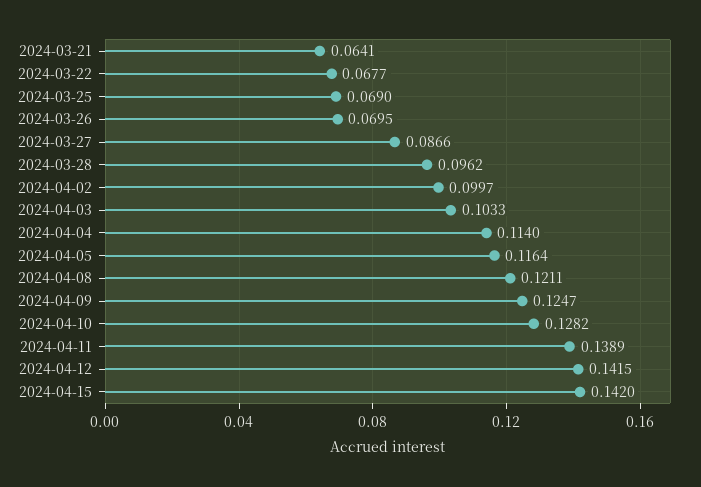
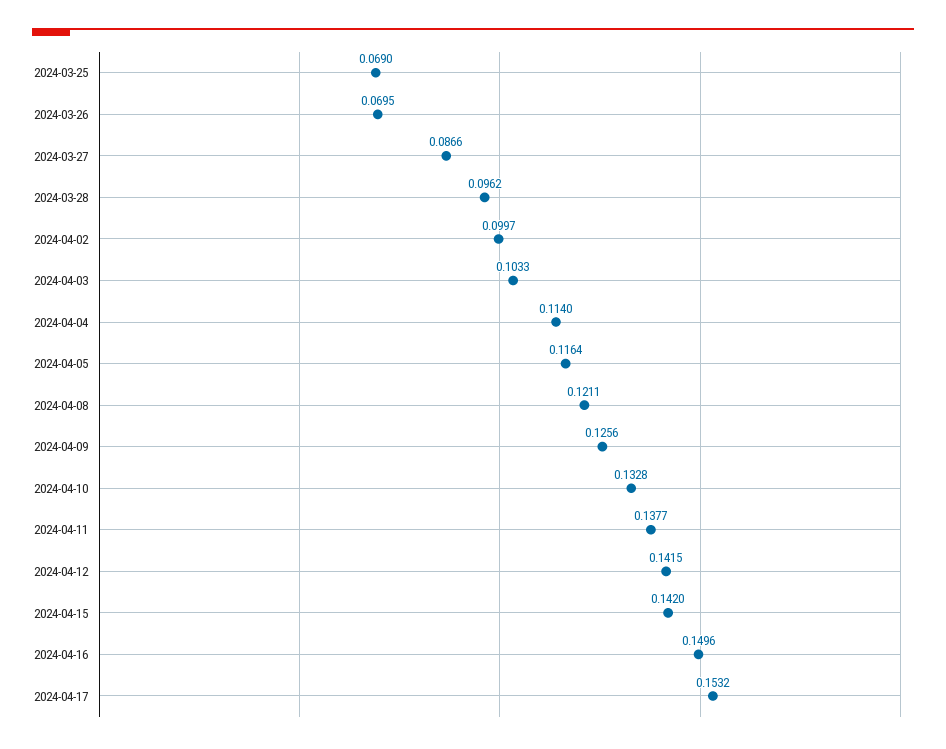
2024-03-21: 0.0641 -> none
2024-03-22: 0.0677 -> none
2024-04-09: 0.1247 -> 0.1256
2024-04-10: 0.1282 -> 0.1328
2024-04-11: 0.1389 -> 0.1377
2024-04-16: none -> 0.1496
2024-04-17: none -> 0.1532

